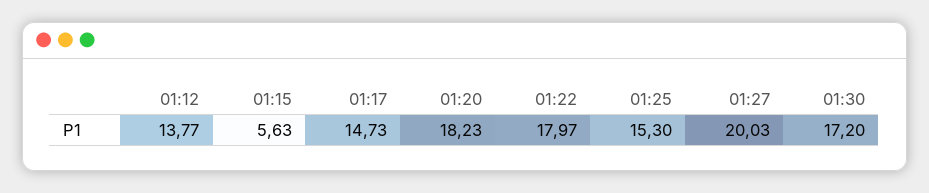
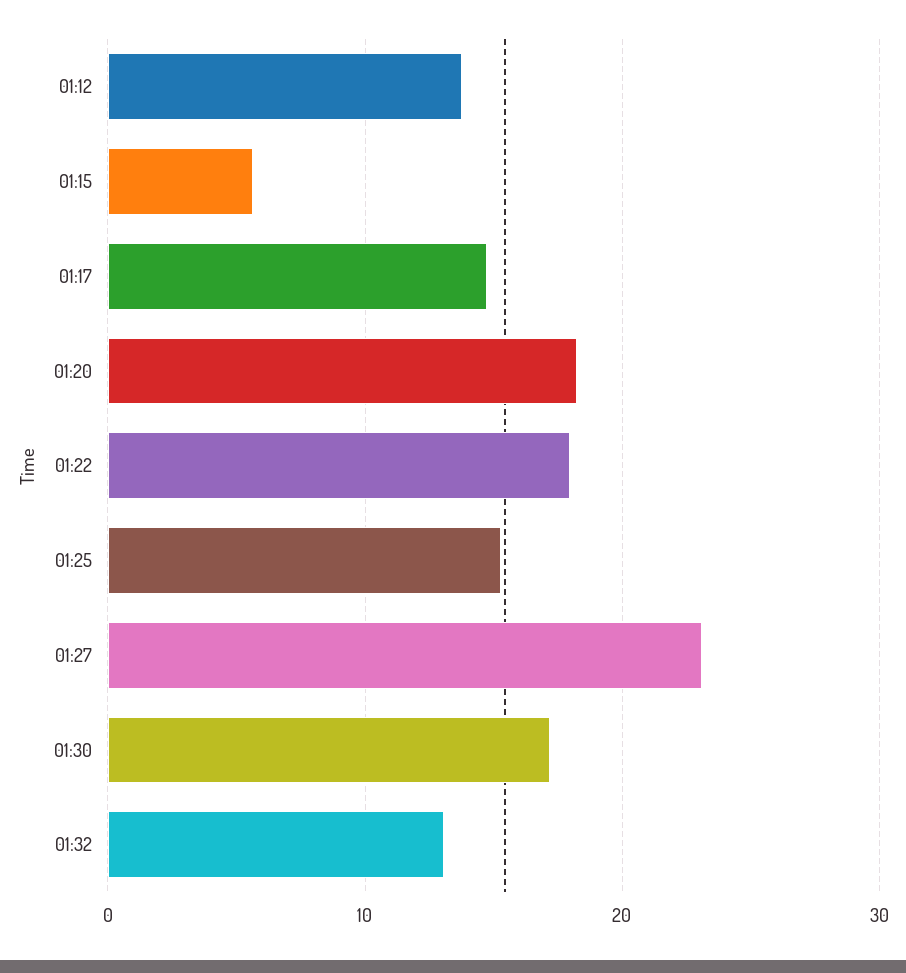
01:27: 20.03 -> 23
01:32: none -> 13

